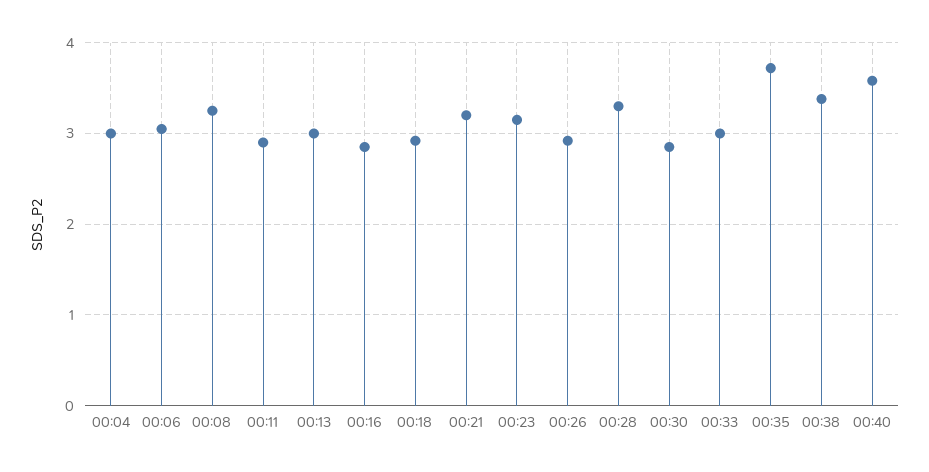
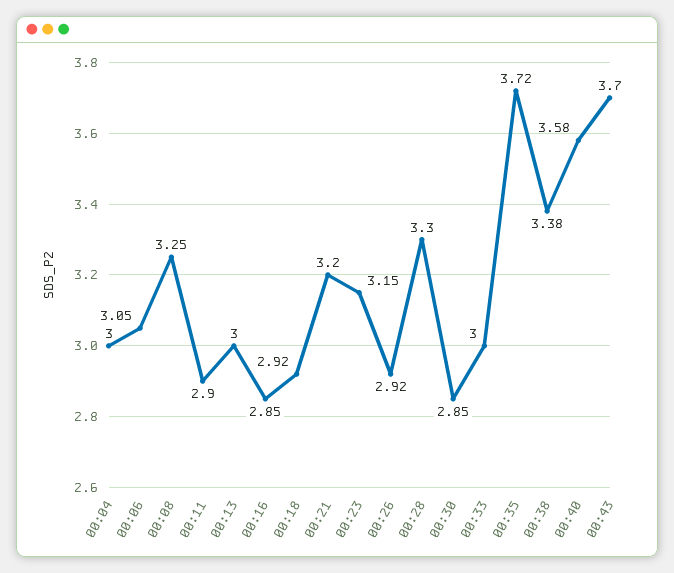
00:43: none -> 3.7

